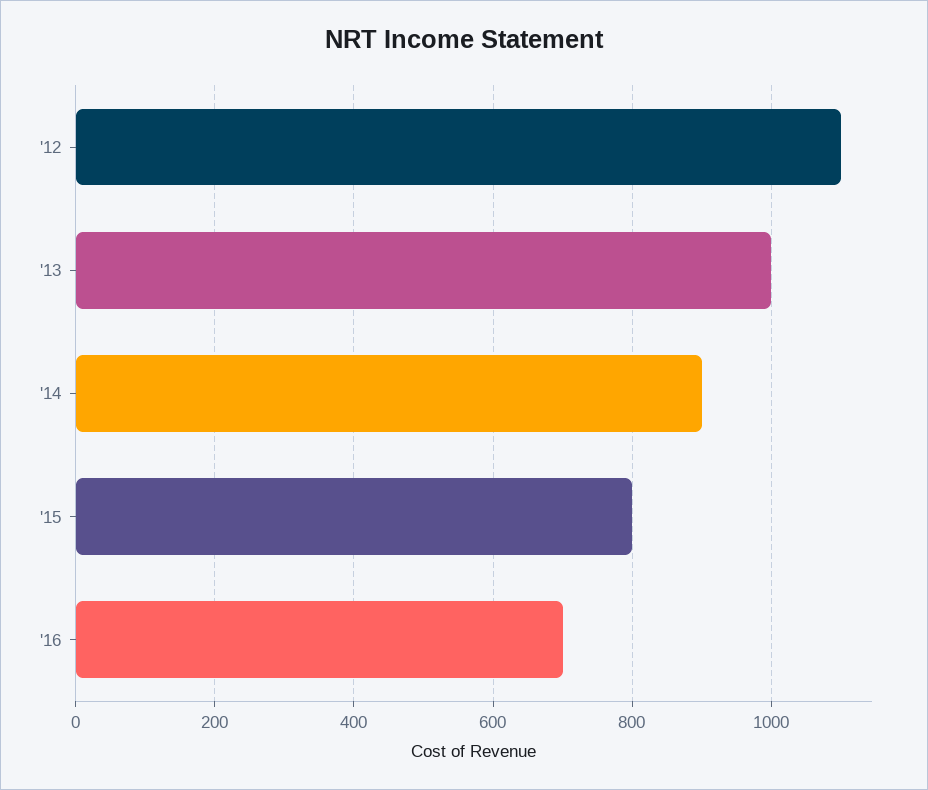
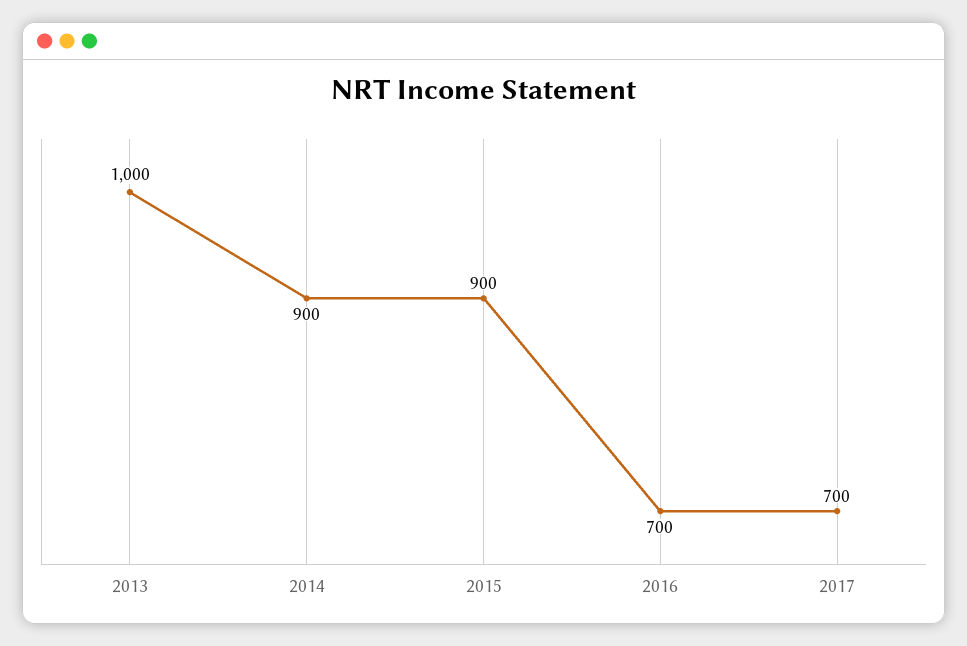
'12: 1100 -> none
'15: 800 -> 900
2017: none -> 700

